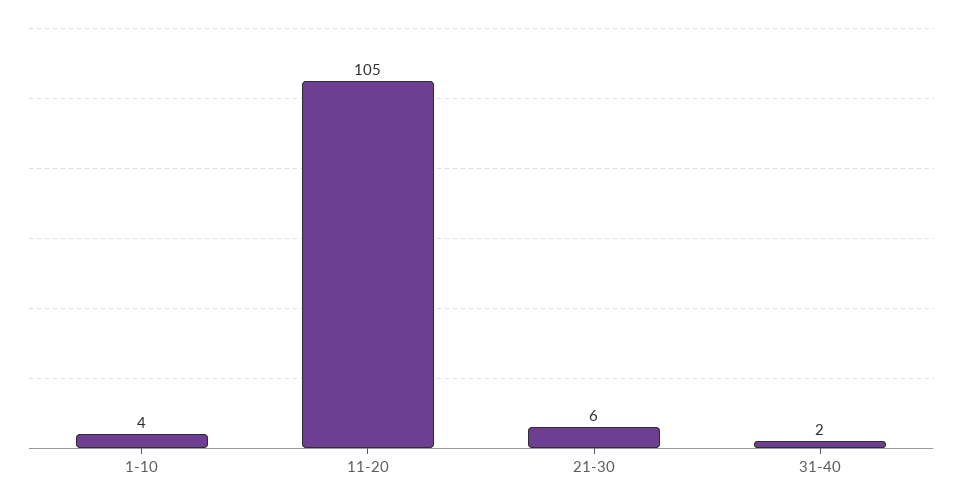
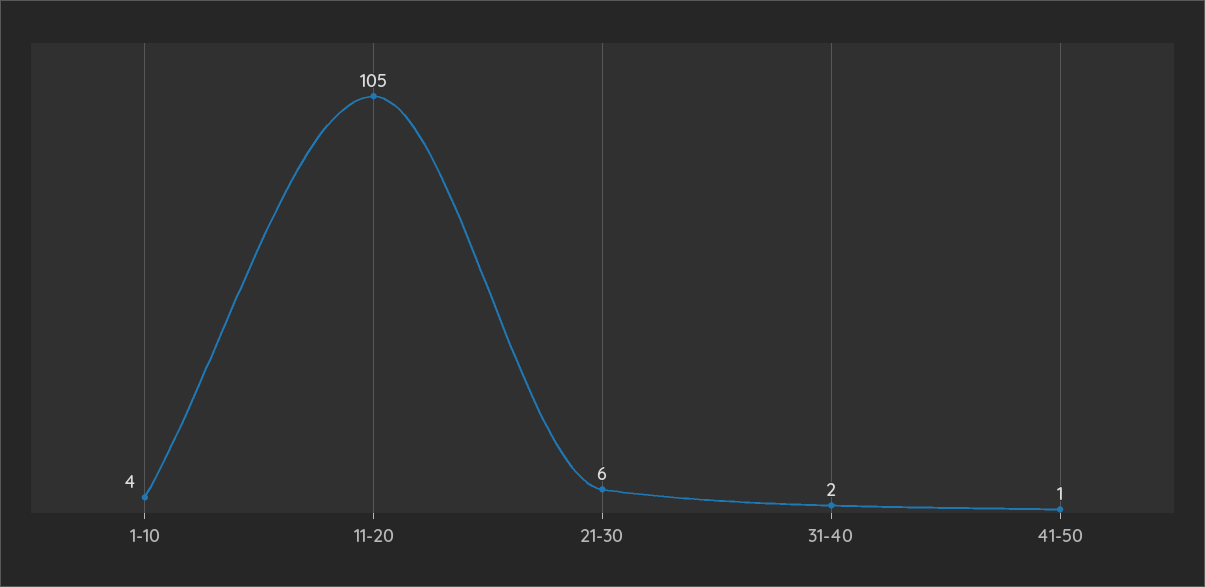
41-50: none -> 1

